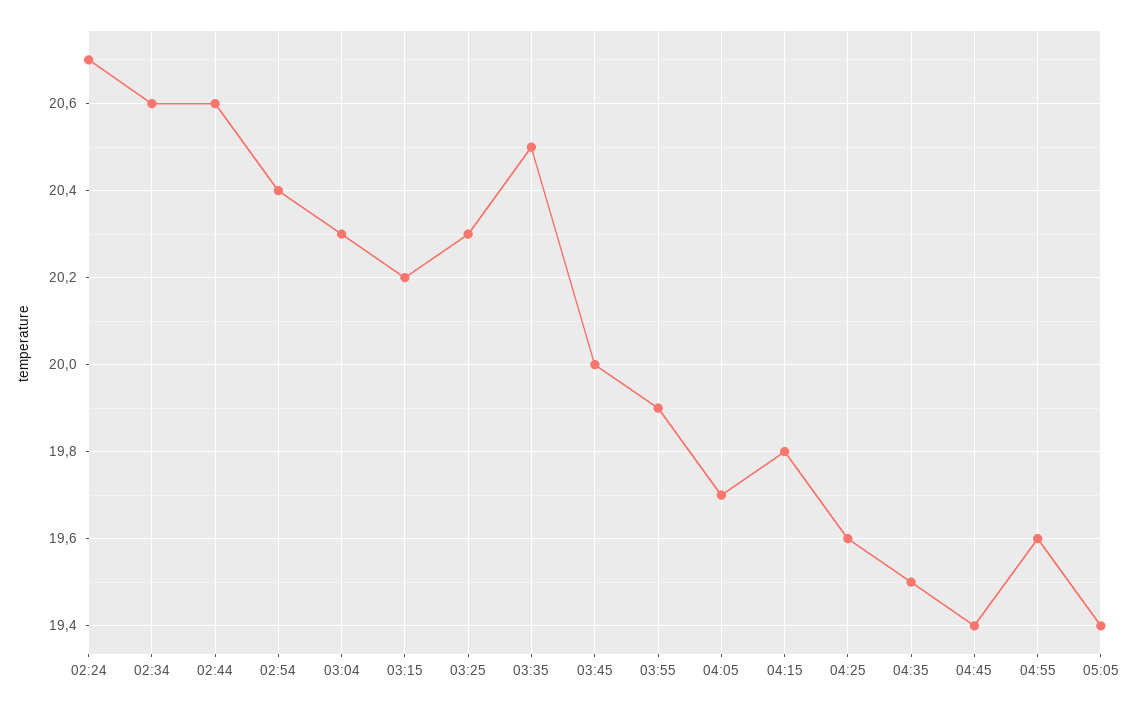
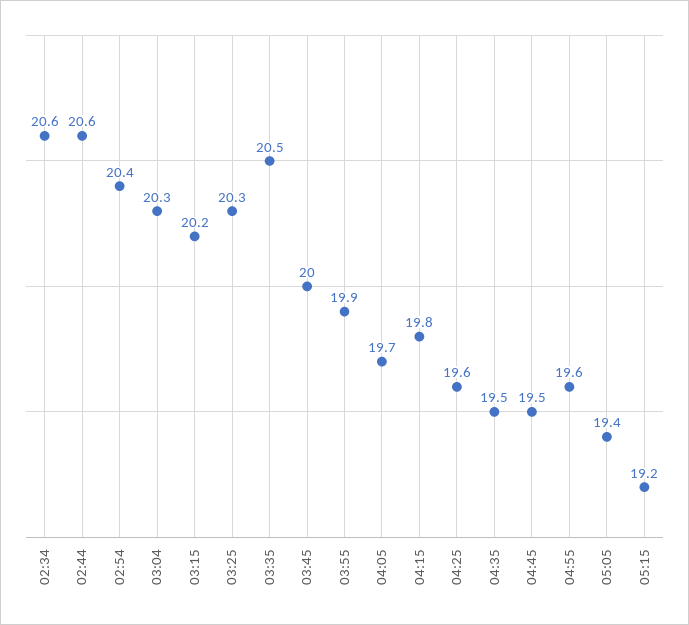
02:24: 20.7 -> none
04:45: 19.4 -> 19.5
05:15: none -> 19.2

